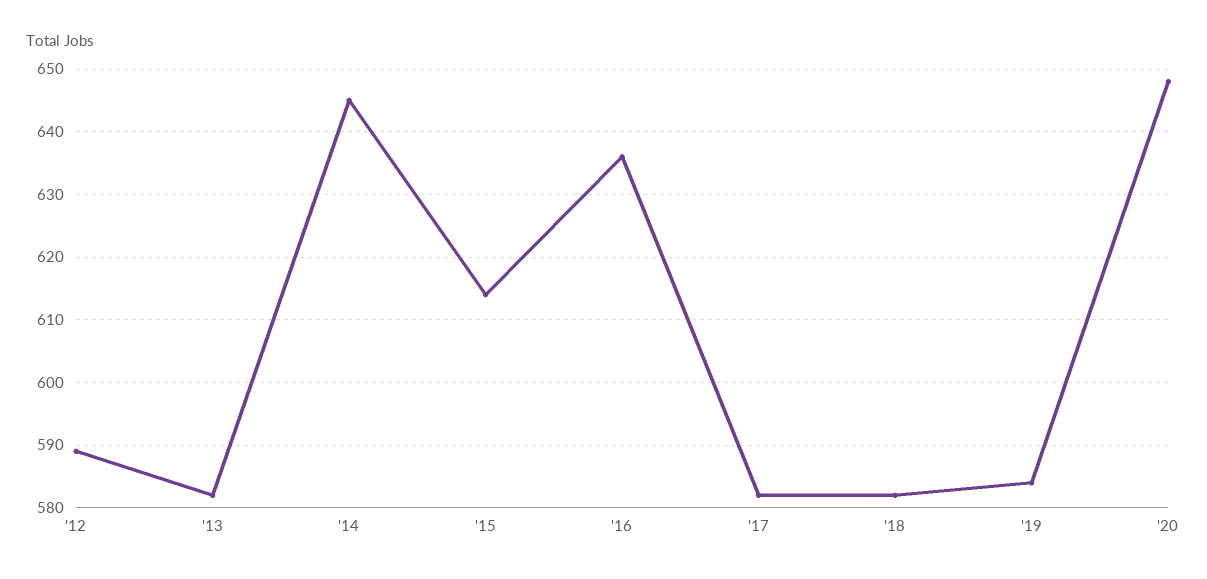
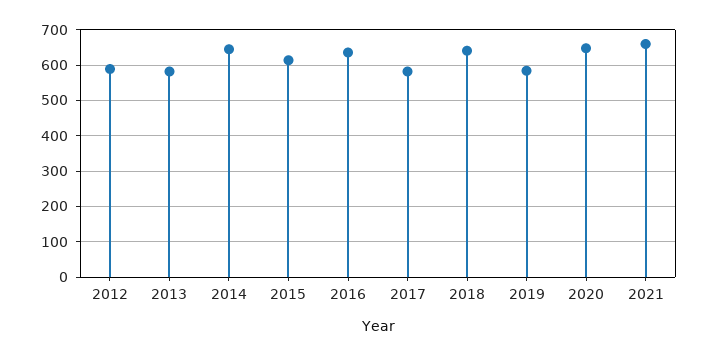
'18: 582 -> 640
2021: none -> 660

